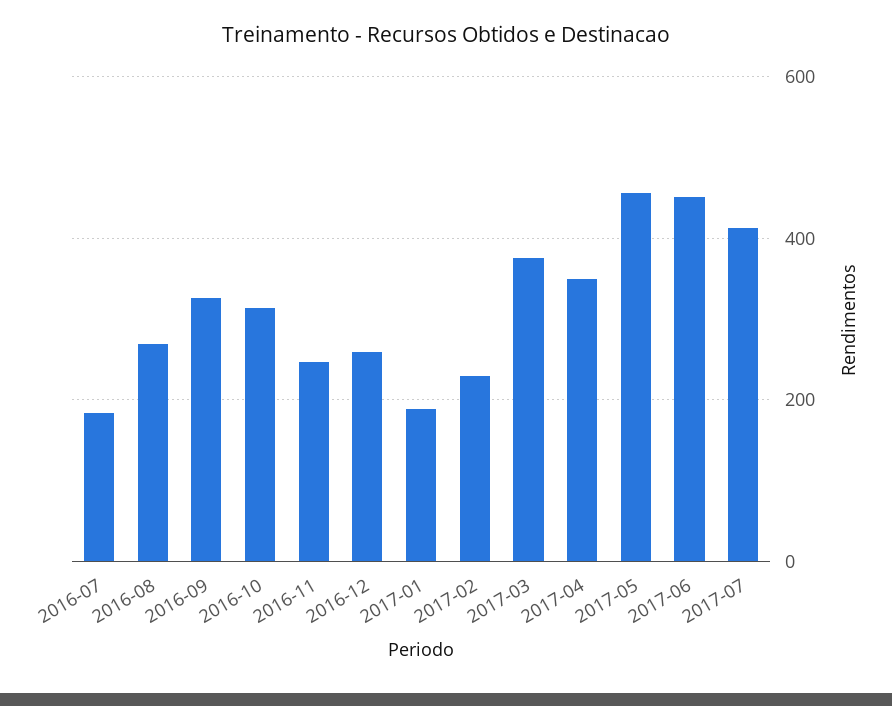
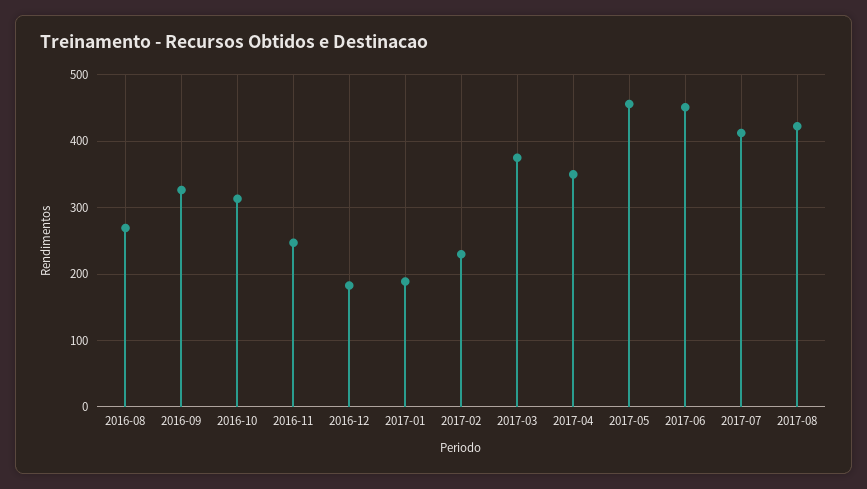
2016-07: 180 -> none
2016-12: 260 -> 180
2017-08: none -> 420

